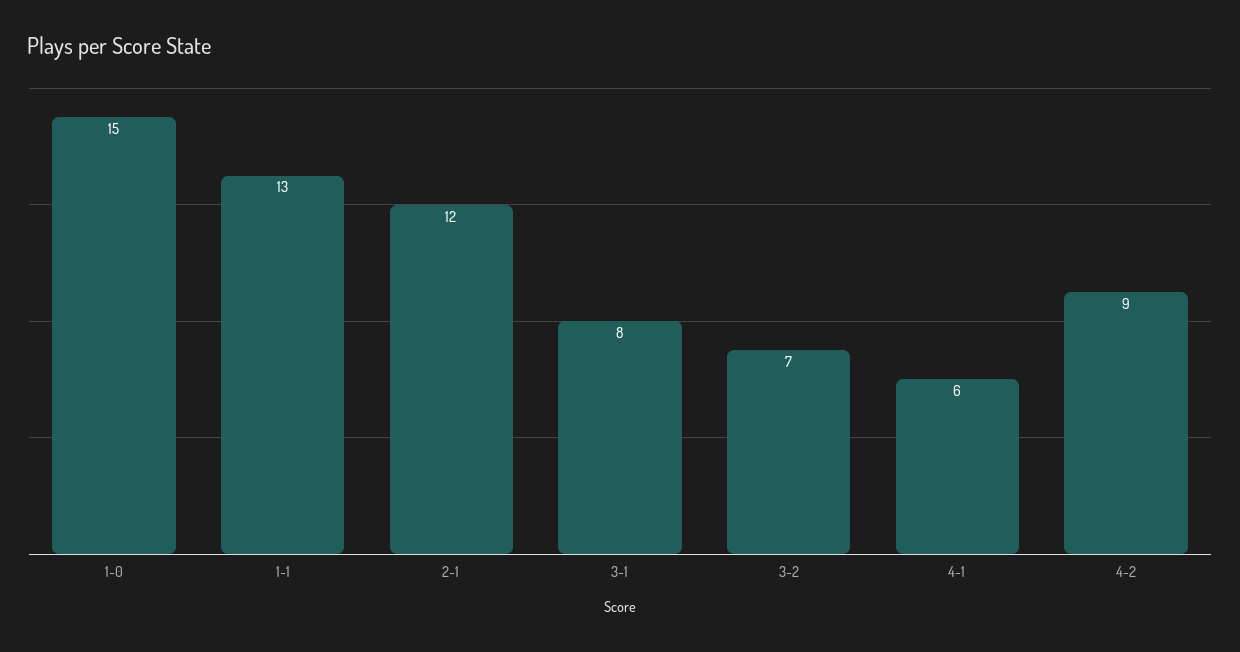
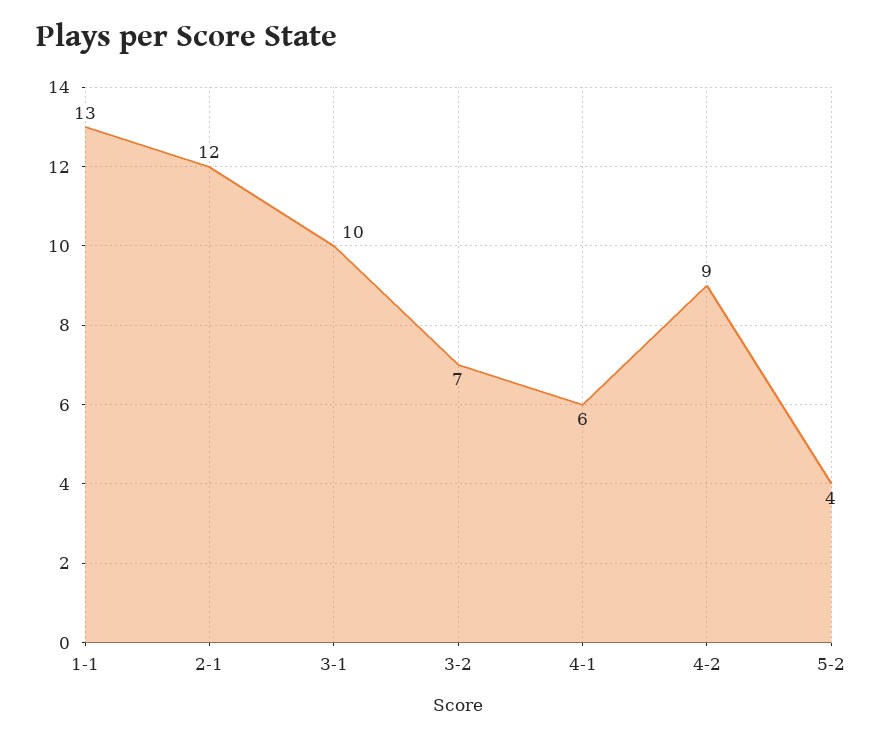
1-0: 15 -> none
3-1: 8 -> 10
5-2: none -> 4

